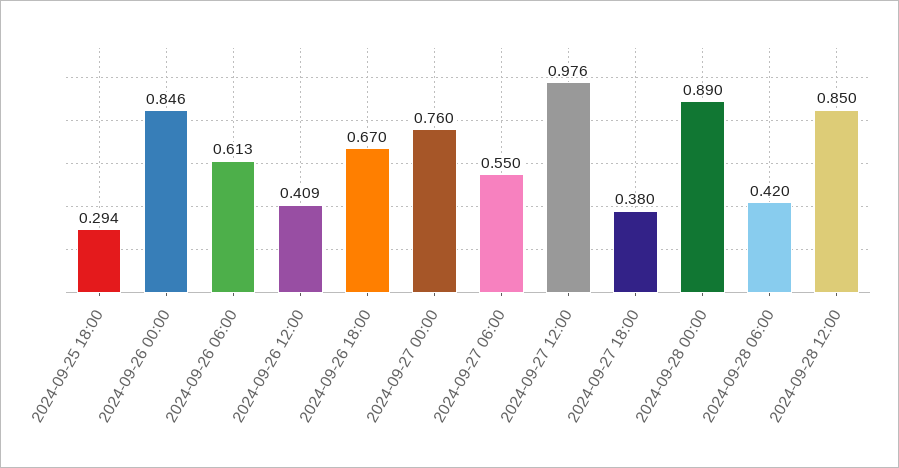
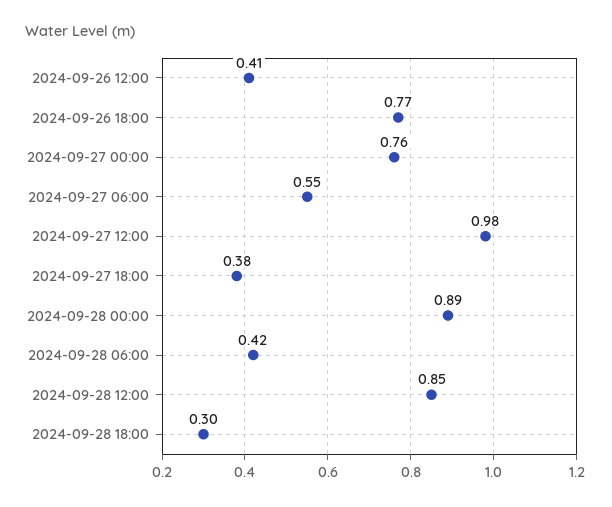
2024-09-25 18:00: 0.294 -> none
2024-09-26 00:00: 0.846 -> none
2024-09-26 06:00: 0.613 -> none
2024-09-26 18:00: 0.67 -> 0.77
2024-09-28 18:00: none -> 0.3

